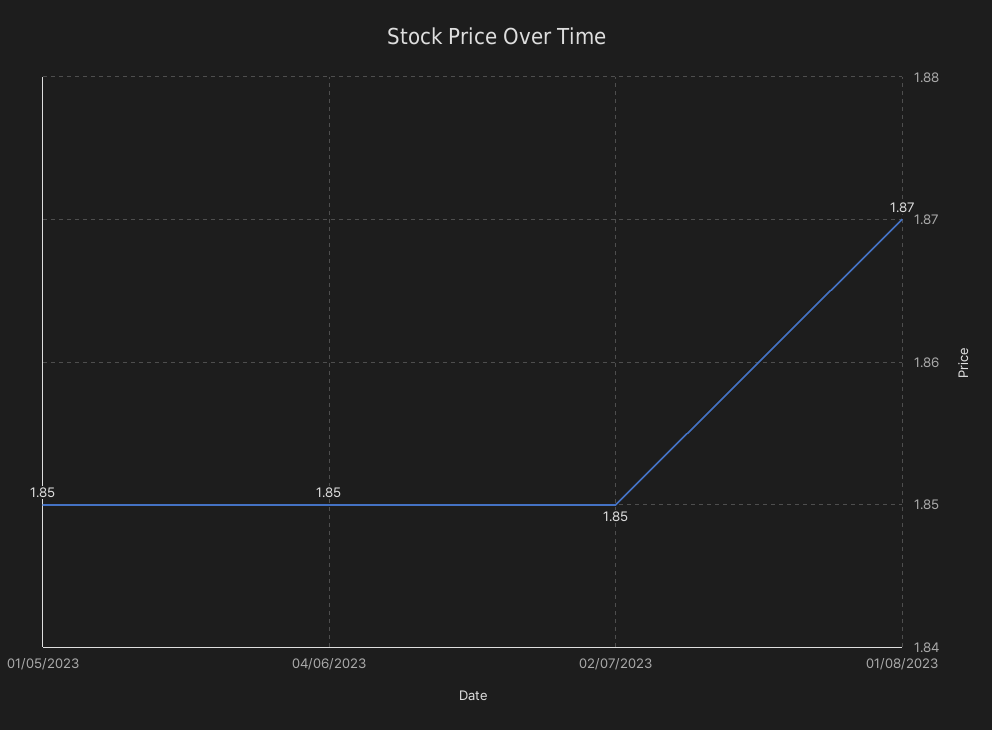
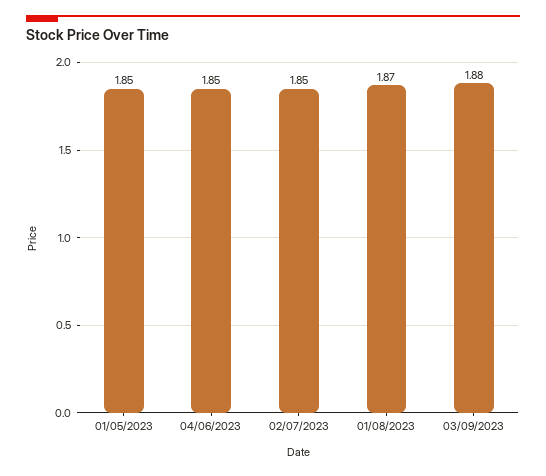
03/09/2023: none -> 1.88

